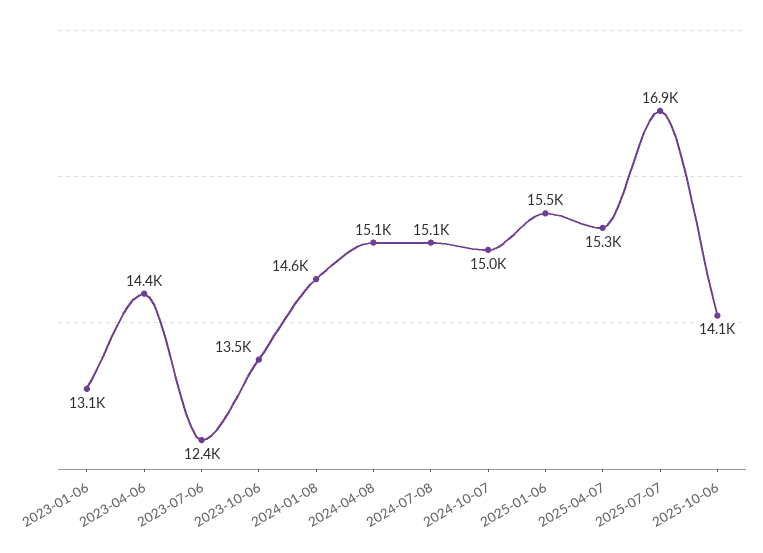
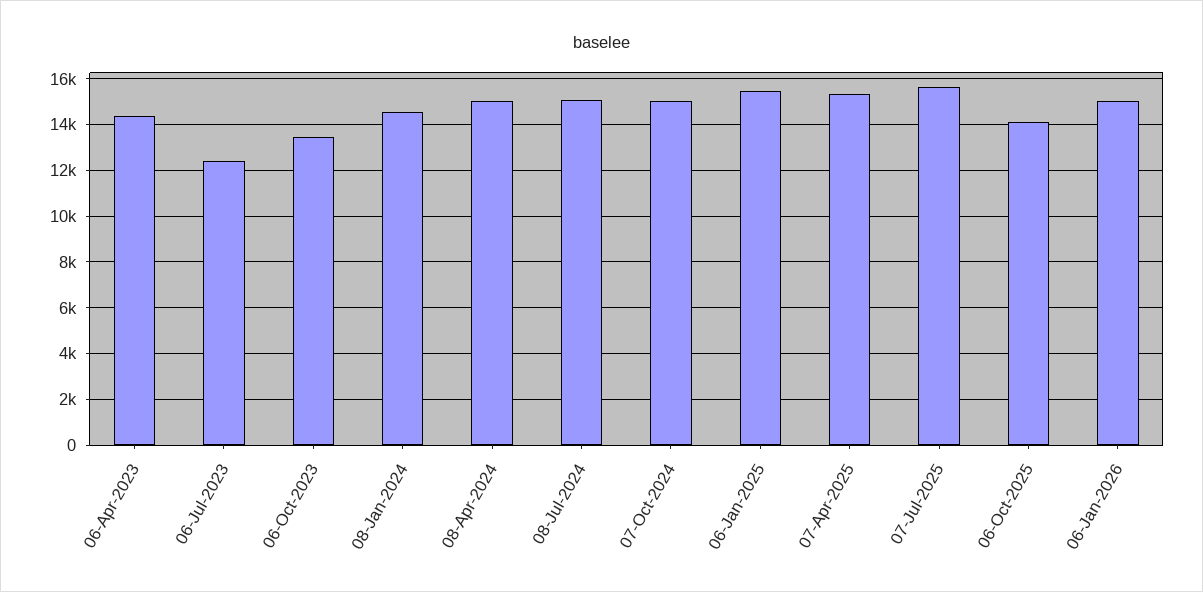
2023-01-06: 13100 -> none
2025-07-07: 16900 -> 15500
06-Jan-2026: none -> 15000

